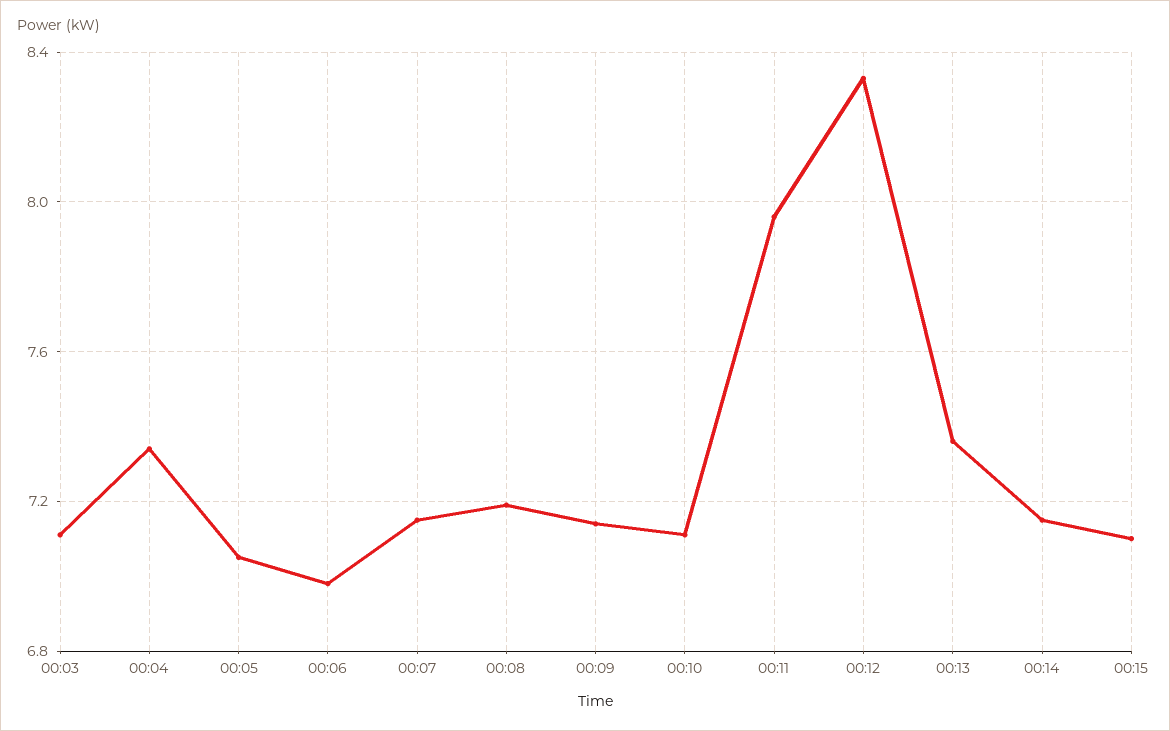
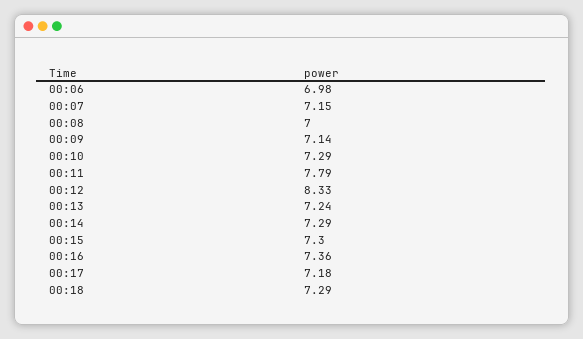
00:03: 7.1 -> none
00:04: 7.35 -> none
00:05: 7.05 -> none
00:08: 7.2 -> 7
00:10: 7.1 -> 7.29
00:11: 7.95 -> 7.79
00:13: 7.35 -> 7.24
00:14: 7.15 -> 7.29
00:15: 7.1 -> 7.3
00:16: none -> 7.36
00:17: none -> 7.18
00:18: none -> 7.29

